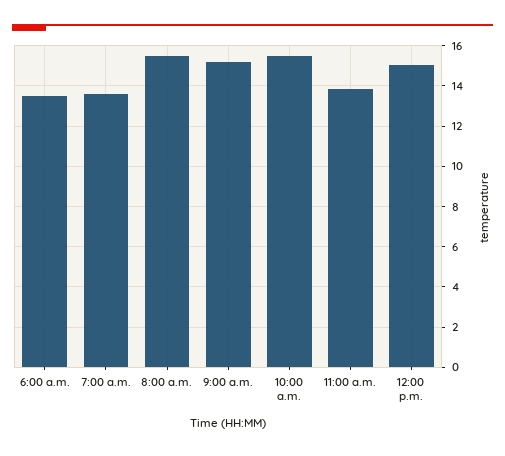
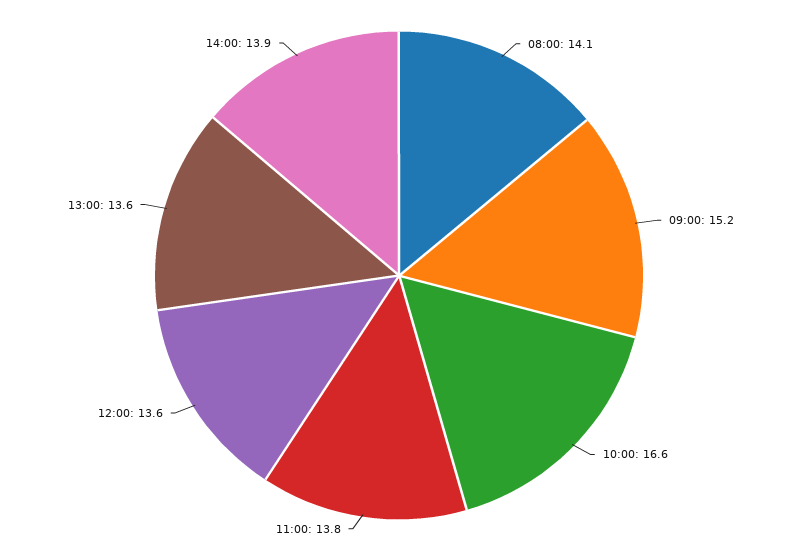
6:00 a.m.: 13.5 -> none
7:00 a.m.: 13.5 -> none
8:00 a.m.: 15.5 -> 14.1
10:00 a.m.: 15.5 -> 16.6
12:00 p.m.: 15 -> 13.6
13:00: none -> 13.6
14:00: none -> 13.9

